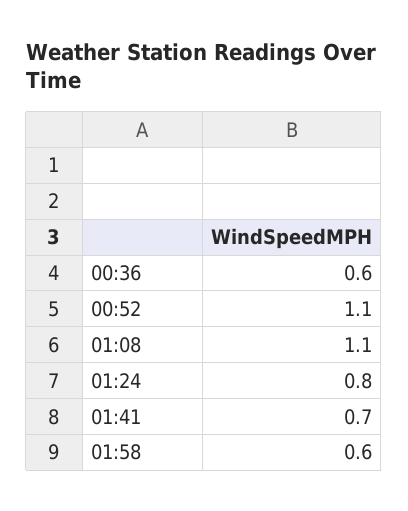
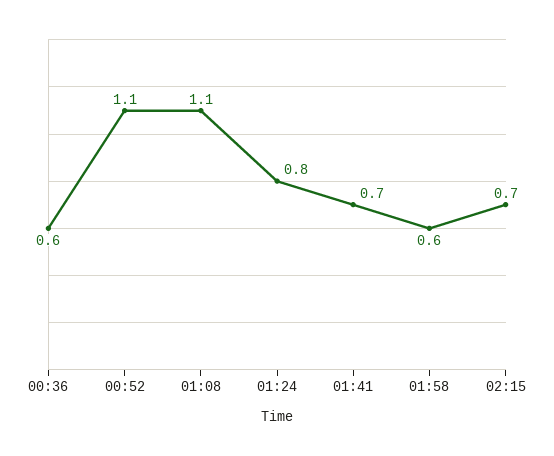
02:15: none -> 0.7

